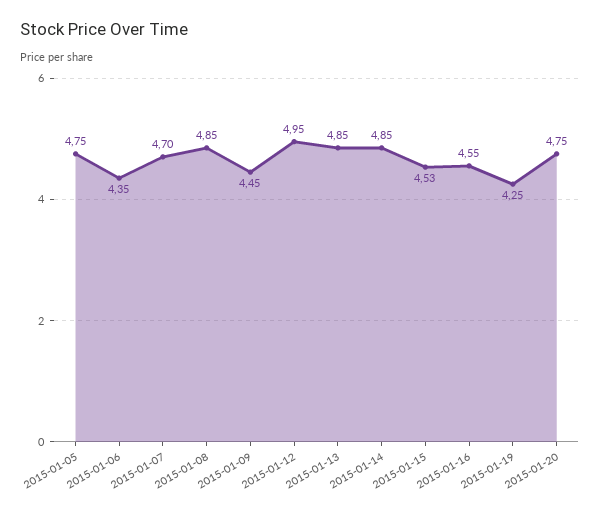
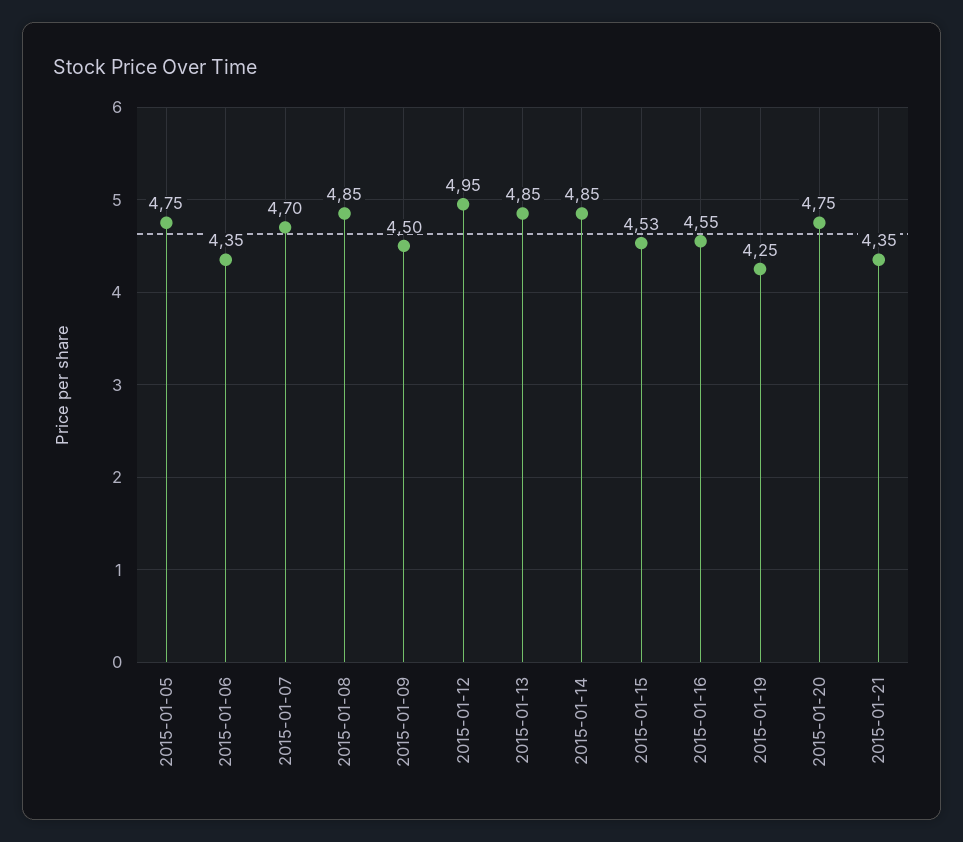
2015-01-09: 4.45 -> 4.5
2015-01-21: none -> 4.35

